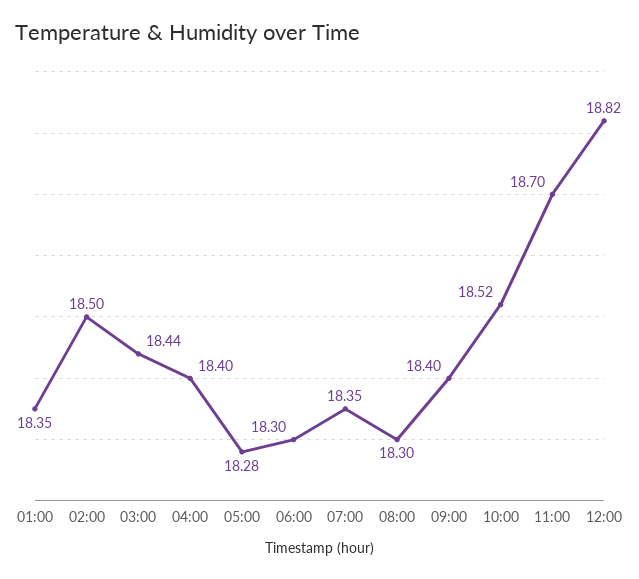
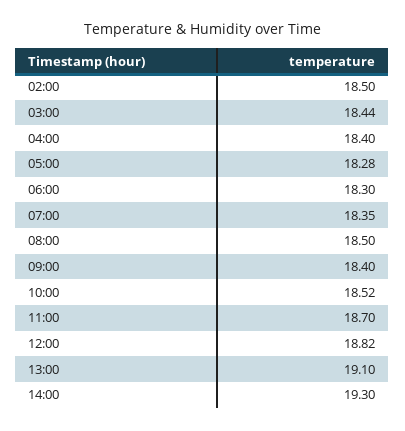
01:00: 18.35 -> none
08:00: 18.3 -> 18.5
13:00: none -> 19.1
14:00: none -> 19.3

